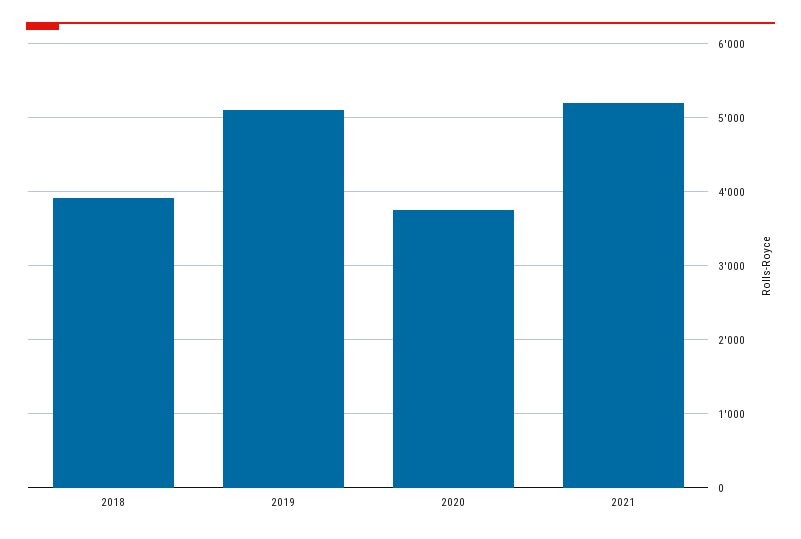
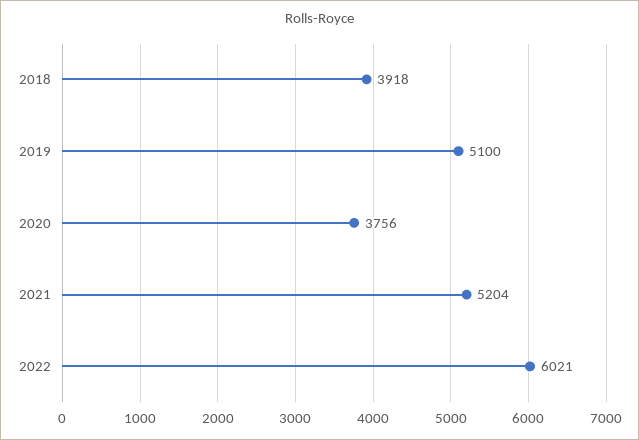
2022: none -> 6021

